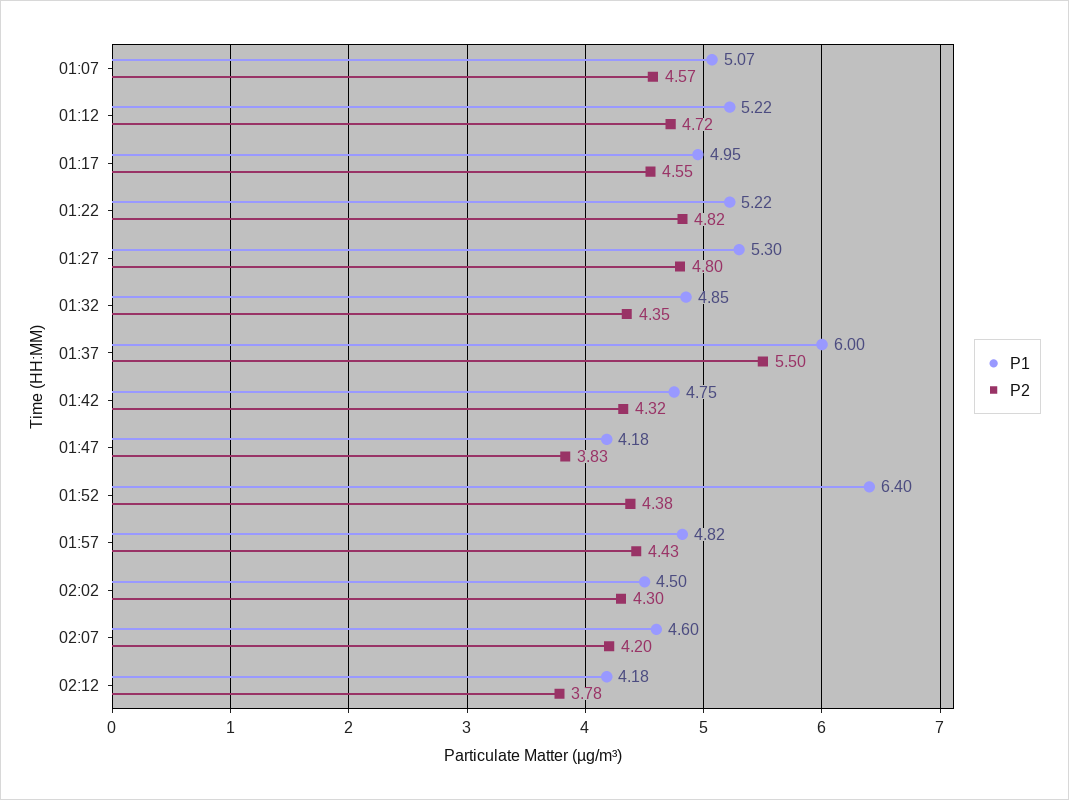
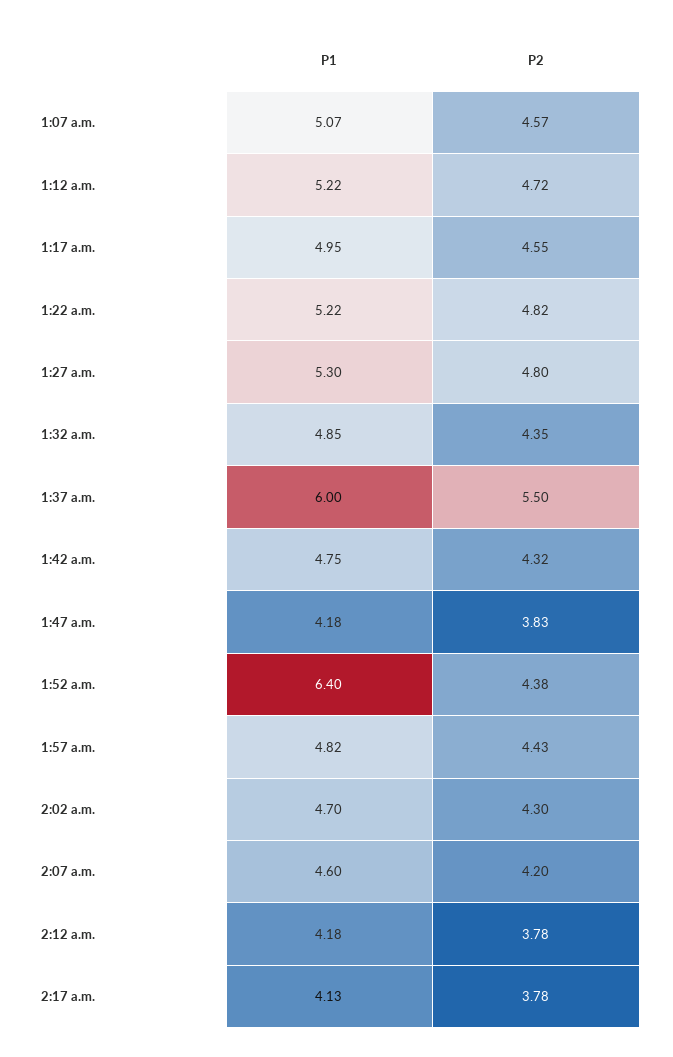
P1, 02:02: 4.5 -> 4.7
P1, 2:17 a.m.: none -> 4.13
P2, 2:17 a.m.: none -> 3.78

